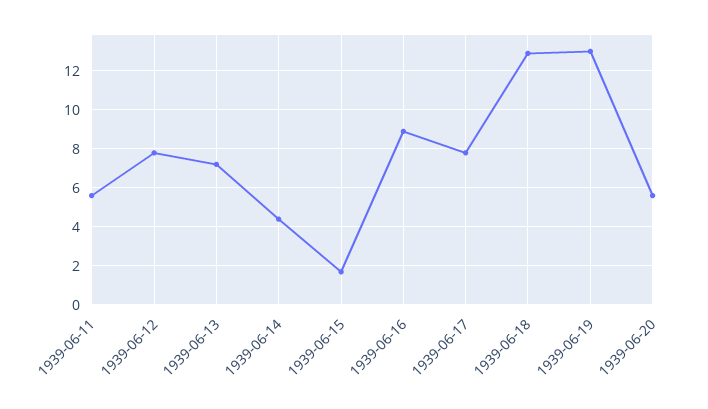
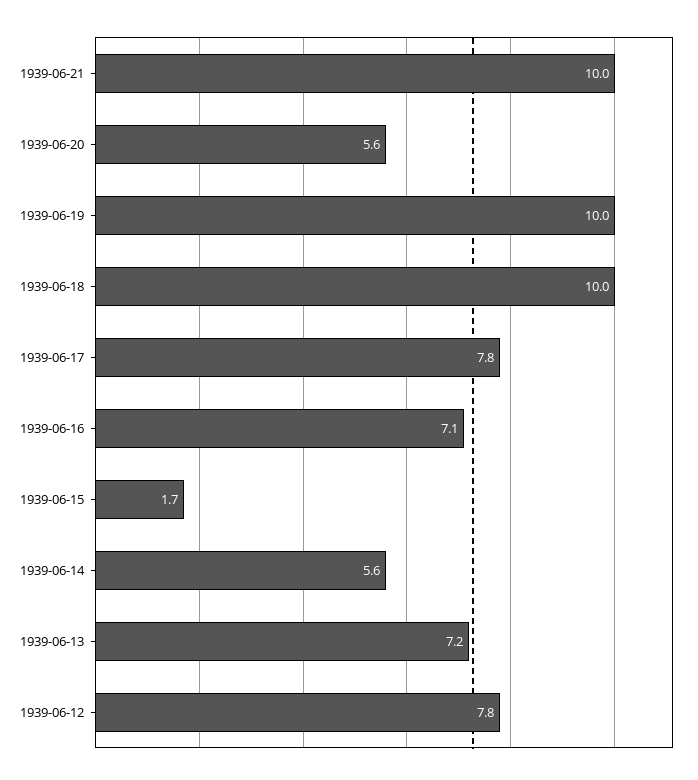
1939-06-11: 5.5 -> none
1939-06-14: 4.5 -> 5.6
1939-06-16: 9 -> 7.1
1939-06-18: 13 -> 10
1939-06-19: 13 -> 10
1939-06-21: none -> 10

